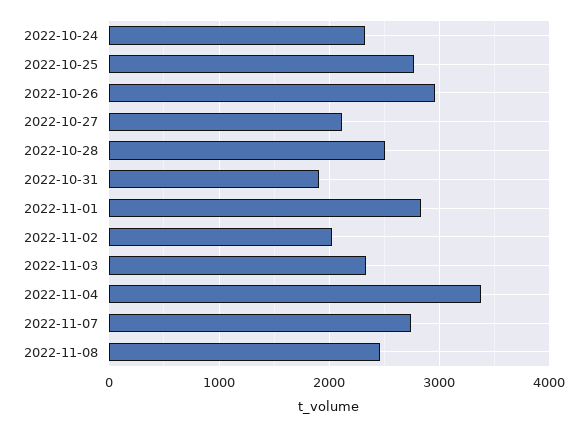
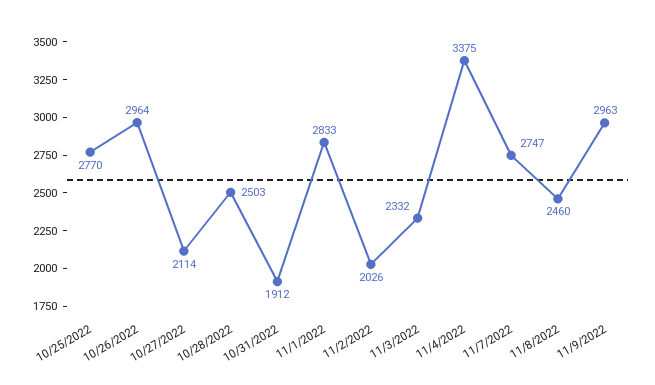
2022-10-24: 2300 -> none
11/9/2022: none -> 2963

